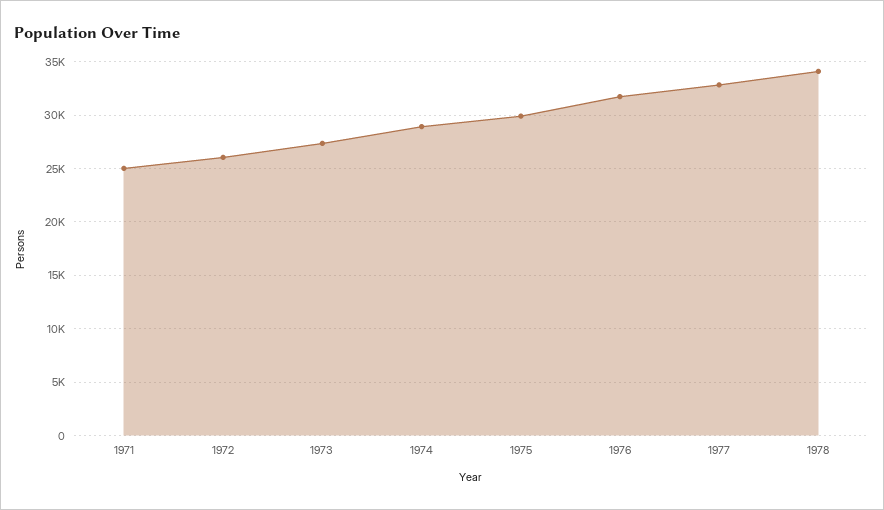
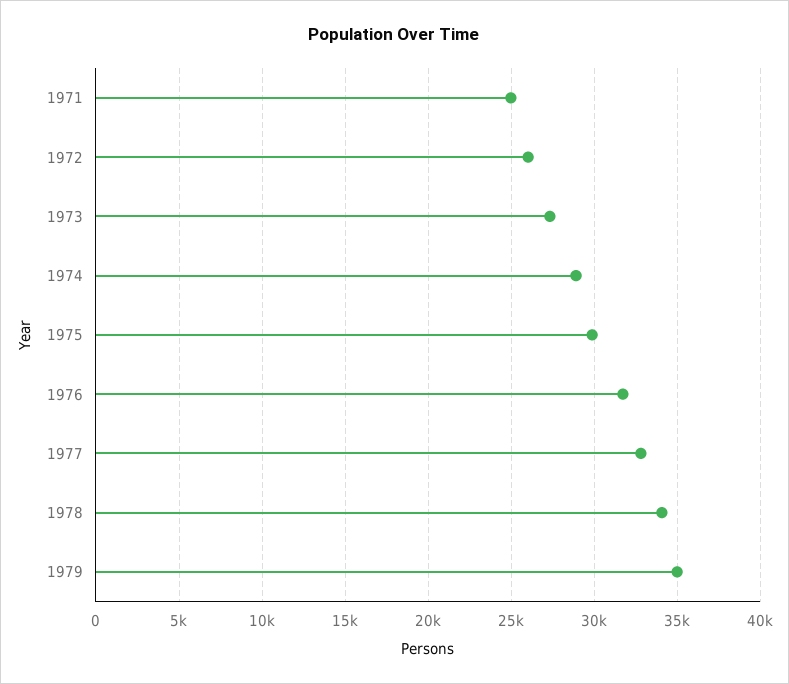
1979: none -> 35000

